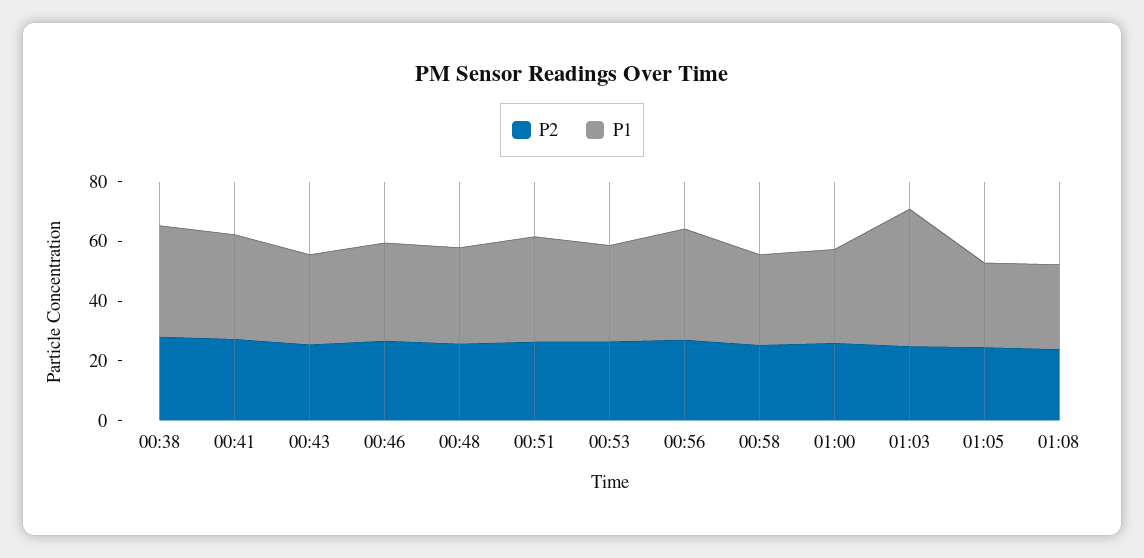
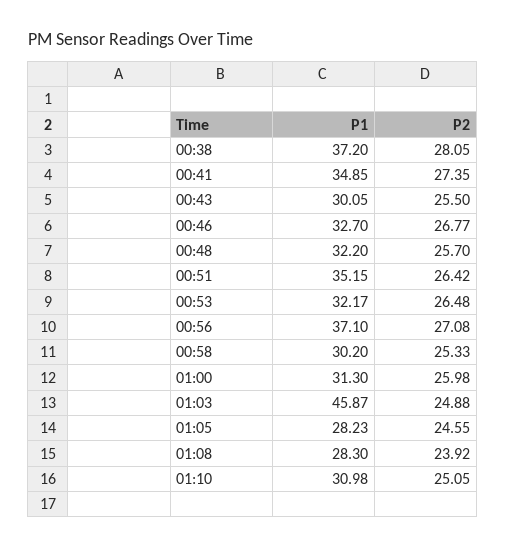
P1, 01:10: none -> 30.98
P2, 01:10: none -> 25.05

